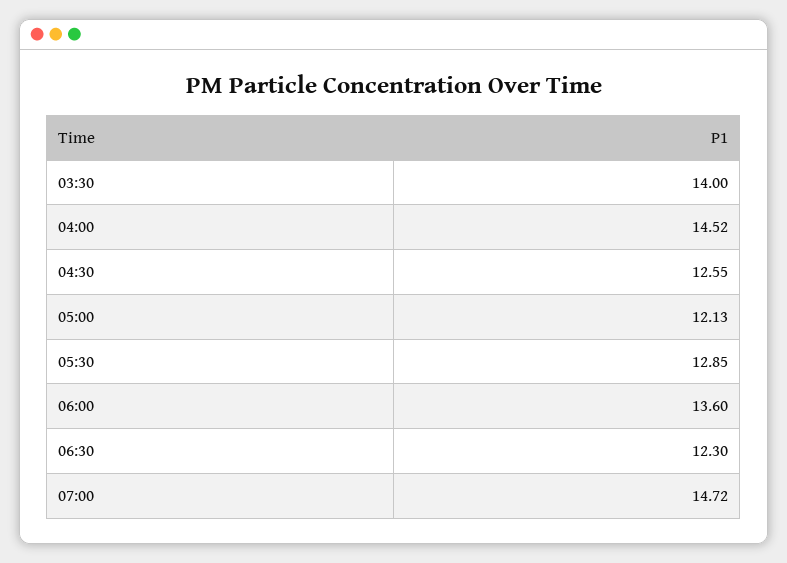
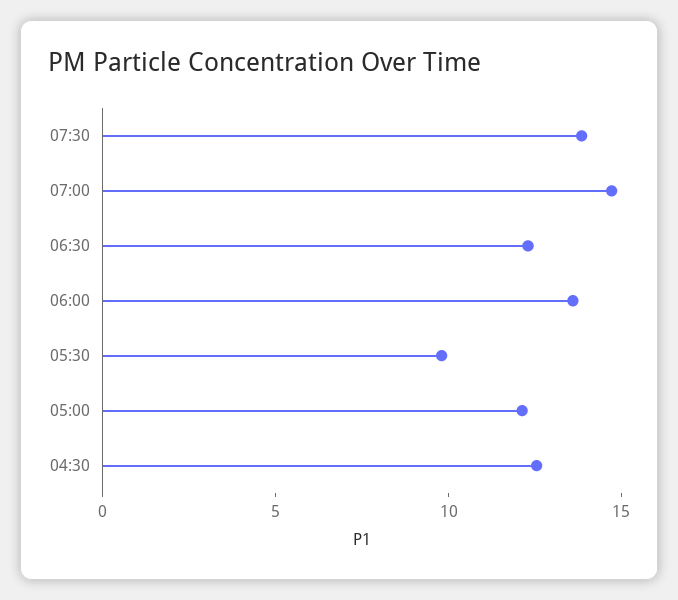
03:30: 14 -> none
04:00: 14.52 -> none
05:30: 12.85 -> 10
07:30: none -> 14

